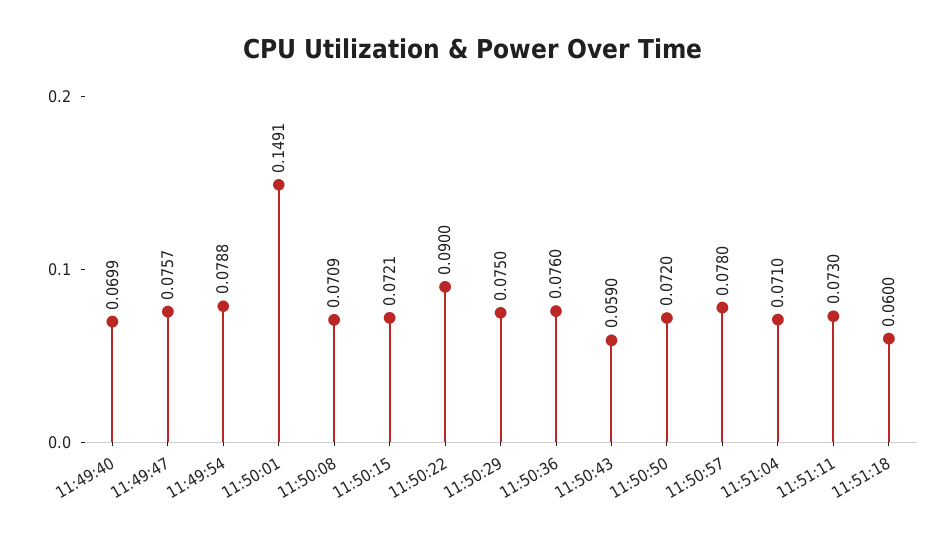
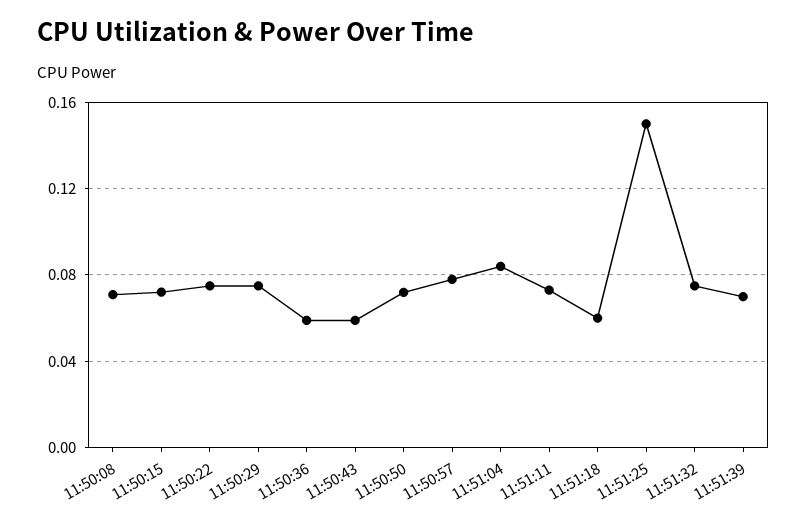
11:49:40: 0.0699 -> none
11:49:47: 0.0757 -> none
11:49:54: 0.0788 -> none
11:50:01: 0.1491 -> none
11:50:22: 0.09 -> 0.075
11:50:36: 0.076 -> 0.06
11:51:04: 0.071 -> 0.085
11:51:25: none -> 0.15
11:51:32: none -> 0.075
11:51:39: none -> 0.07

